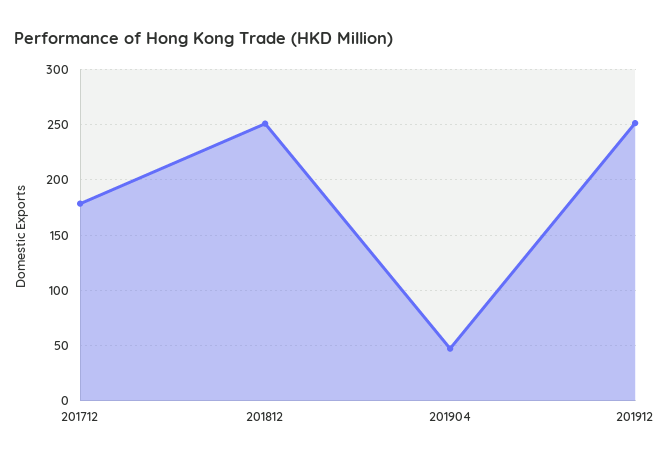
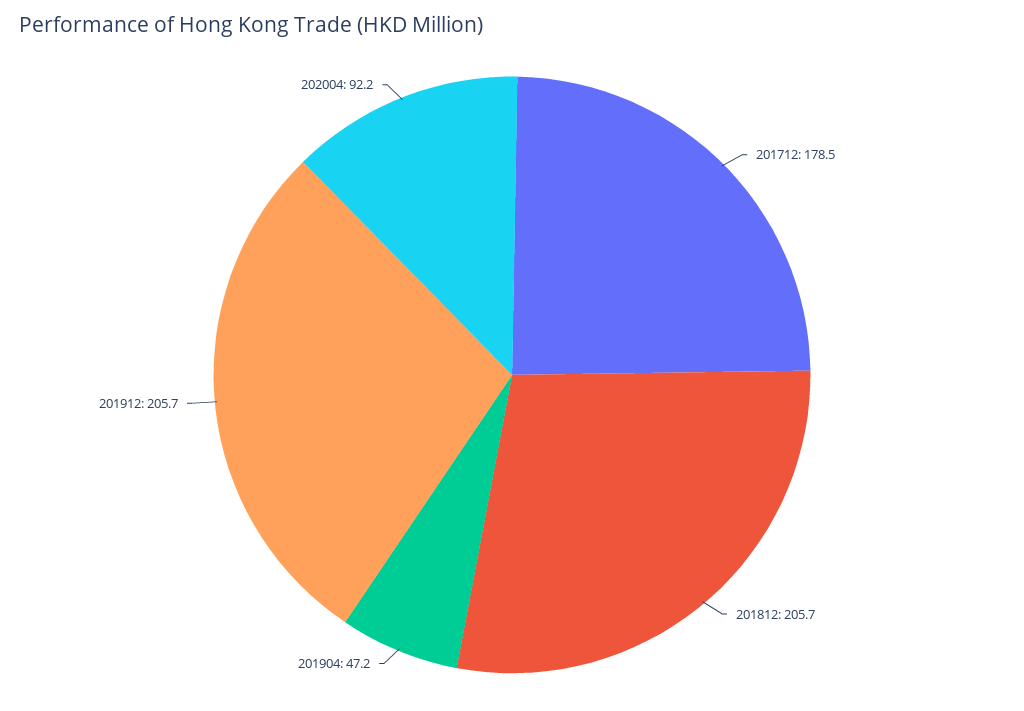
201812: 250 -> 205.7
201912: 250 -> 205.7
202004: none -> 92.2

